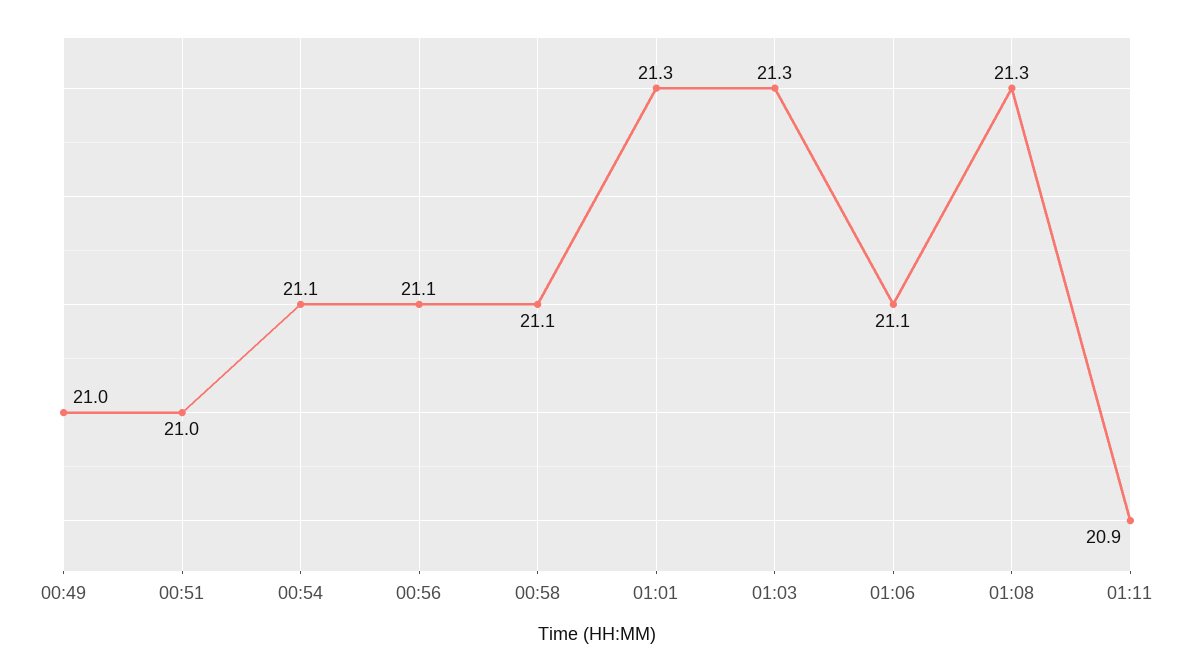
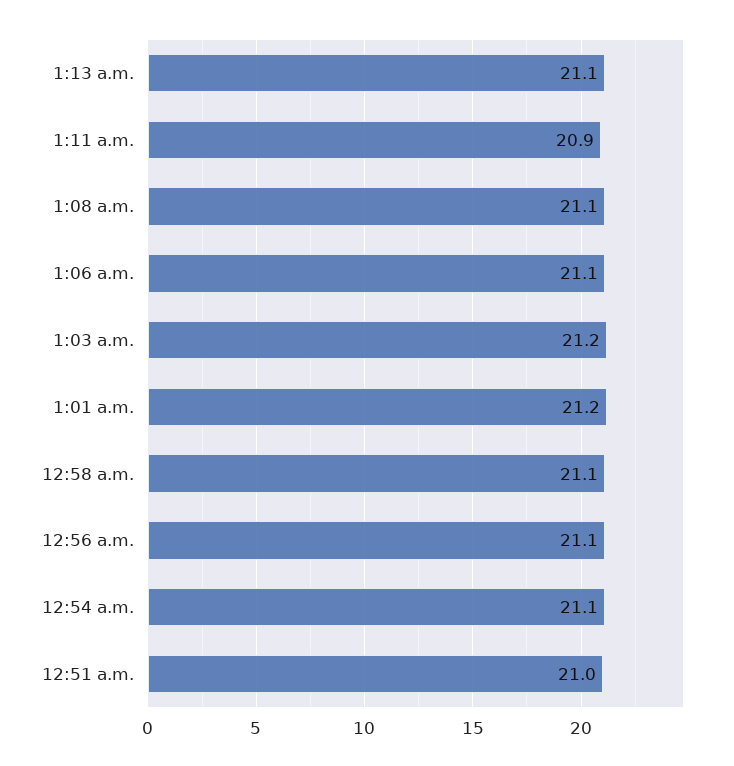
00:49: 21 -> none
01:01: 21.3 -> 21.2
01:03: 21.3 -> 21.2
01:08: 21.3 -> 21.1
1:13 a.m.: none -> 21.1

